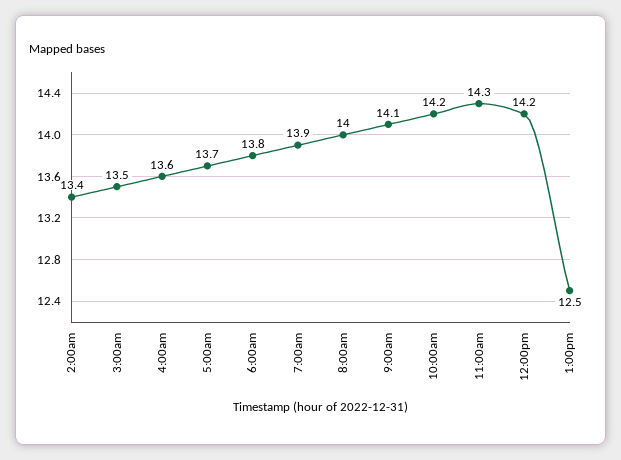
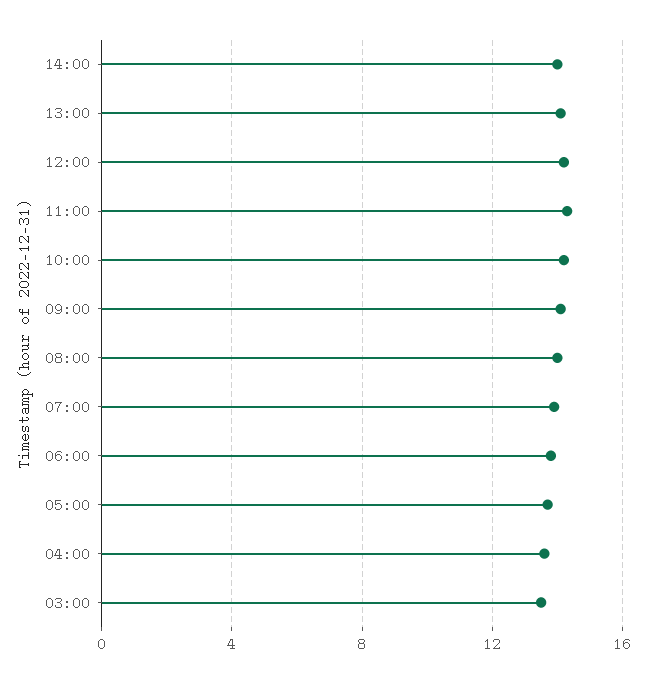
2:00am: 13.4 -> none
1:00pm: 12.5 -> 14
14:00: none -> 14

